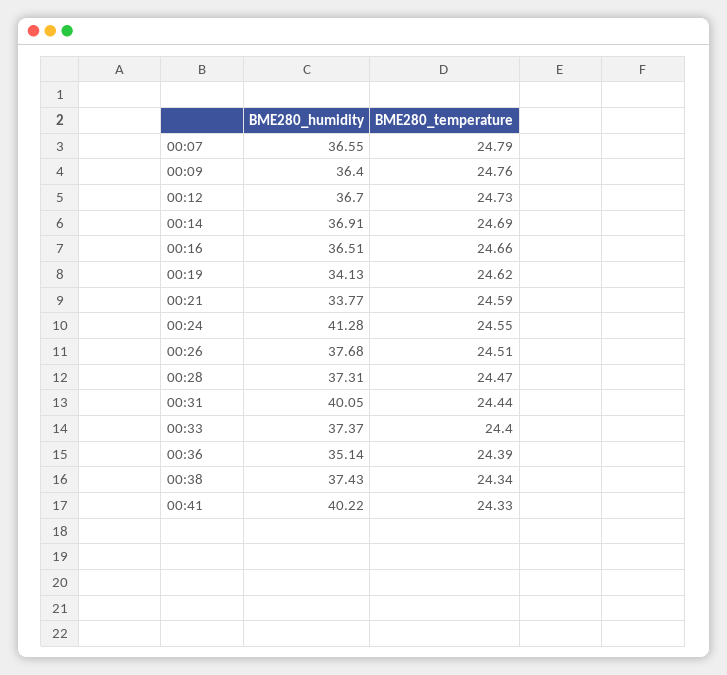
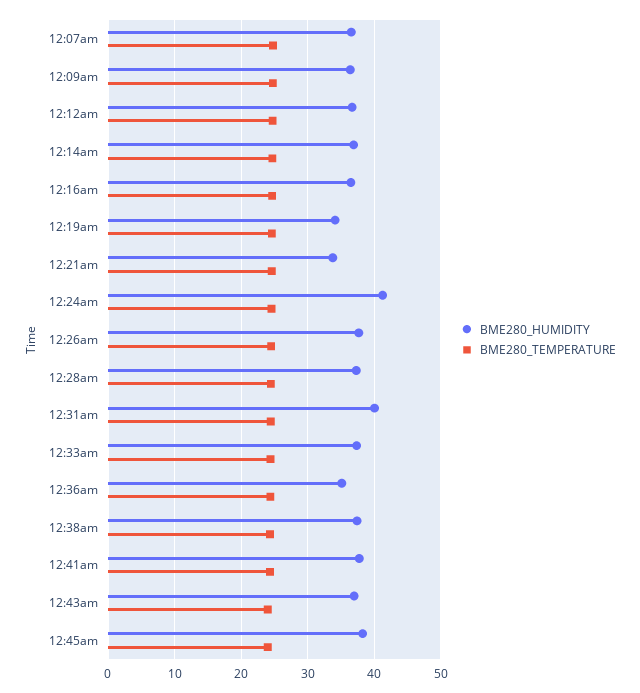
BME280_humidity, 00:41: 40.22 -> 38
BME280_humidity, 12:43am: none -> 37
BME280_temperature, 12:43am: none -> 24
BME280_humidity, 12:45am: none -> 38
BME280_temperature, 12:45am: none -> 24

